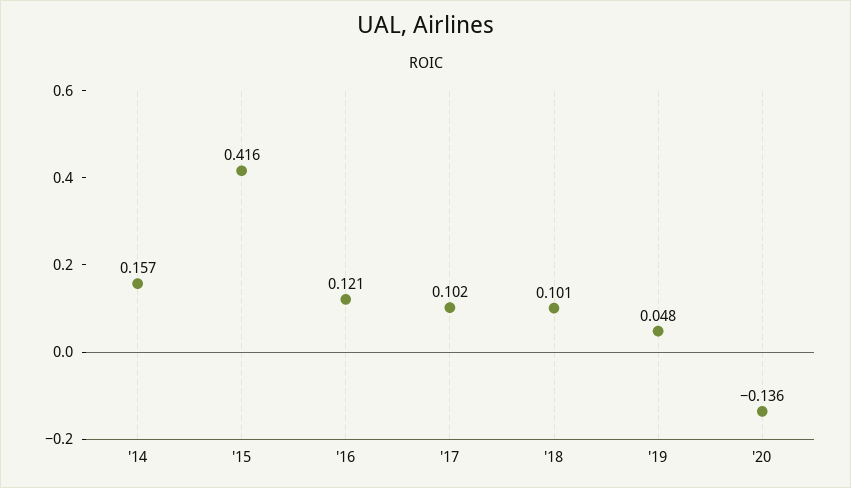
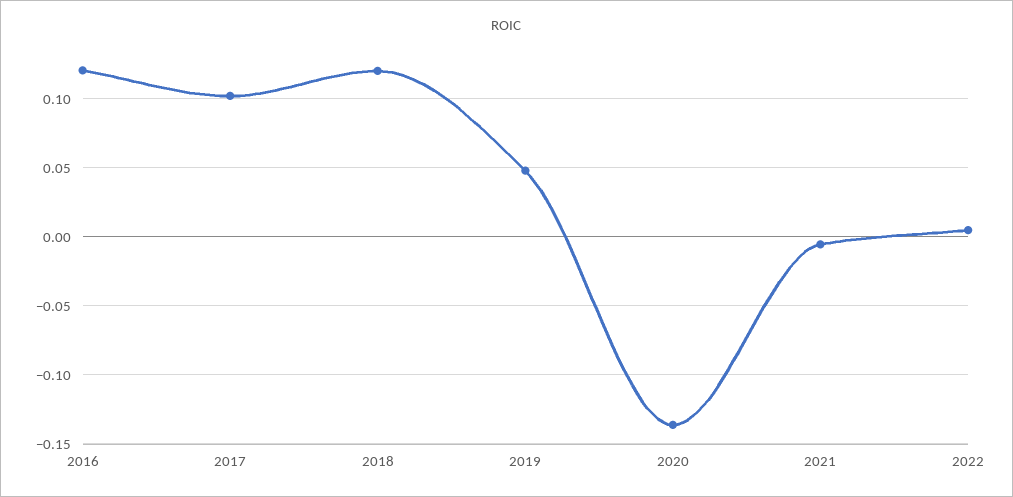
'14: 0.157 -> none
'15: 0.416 -> none
'18: 0.101 -> 0.12
2021: none -> -0.005
2022: none -> 0.005

